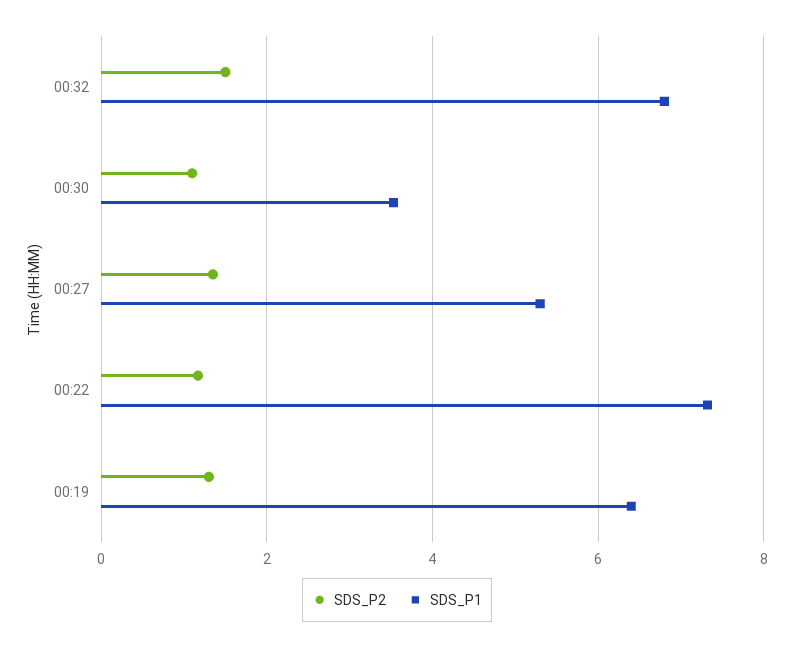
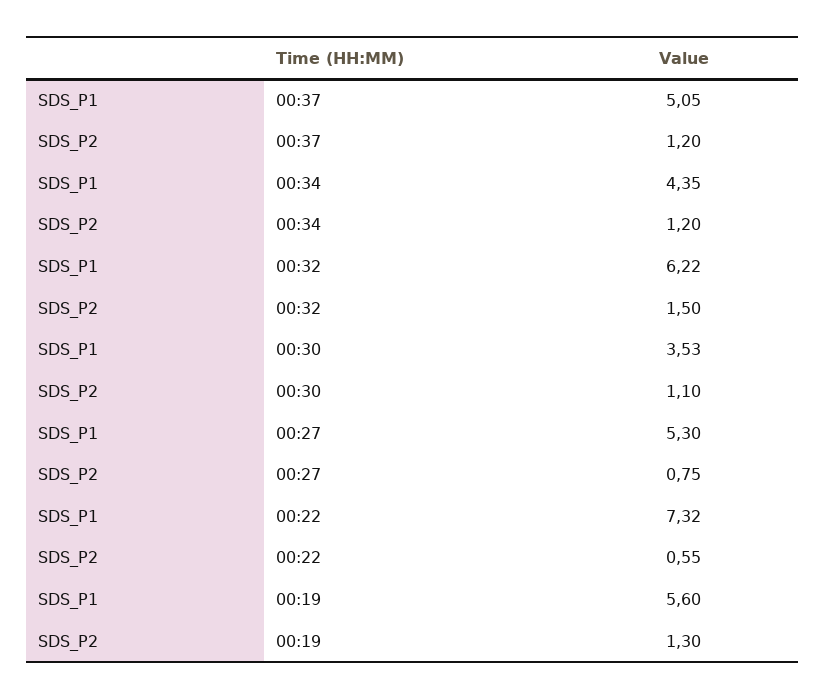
SDS_P1, 00:32: 6.8 -> 6.22
SDS_P2, 00:27: 1.4 -> 0.75
SDS_P2, 00:22: 1.2 -> 0.55
SDS_P1, 00:19: 6.4 -> 5.6
SDS_P1, 00:37: none -> 5.05
SDS_P2, 00:37: none -> 1.2
SDS_P1, 00:34: none -> 4.35
SDS_P2, 00:34: none -> 1.2

